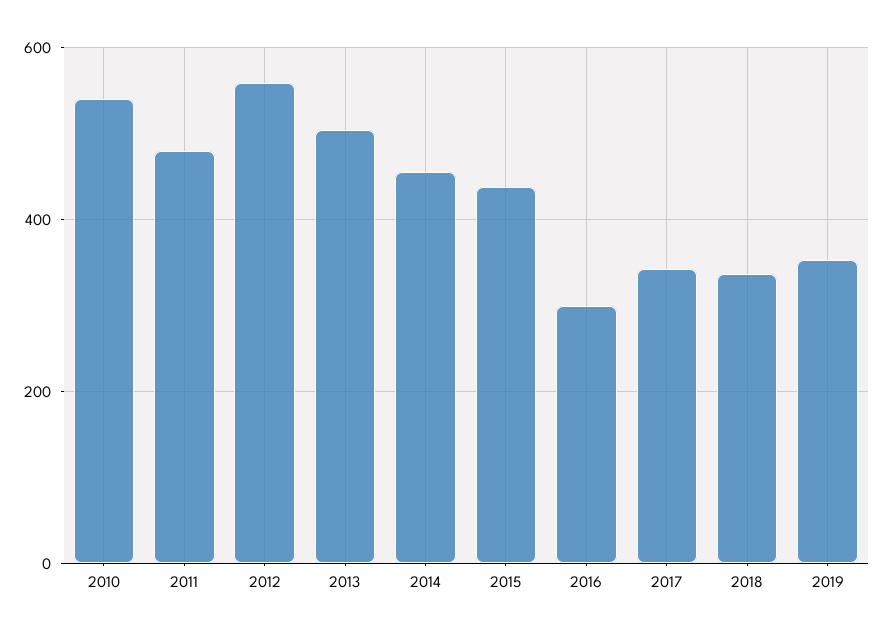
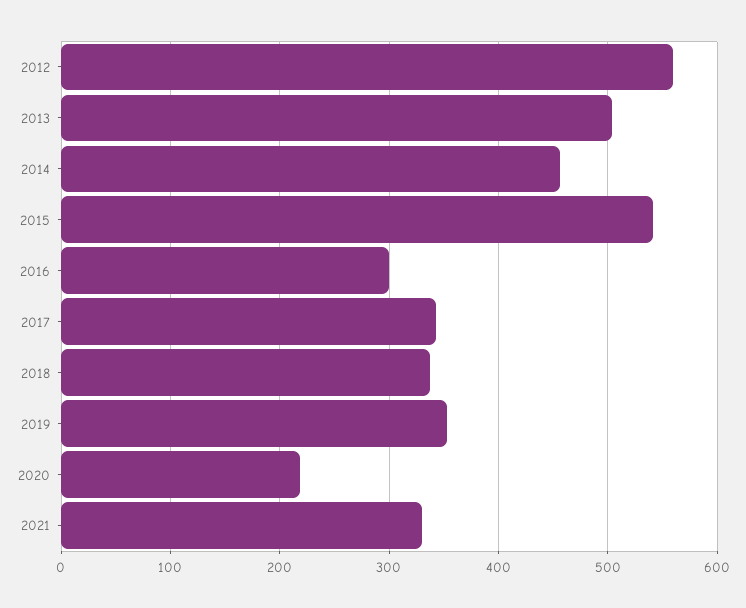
2010: 540 -> none
2011: 480 -> none
2015: 440 -> 540
2020: none -> 220
2021: none -> 330

